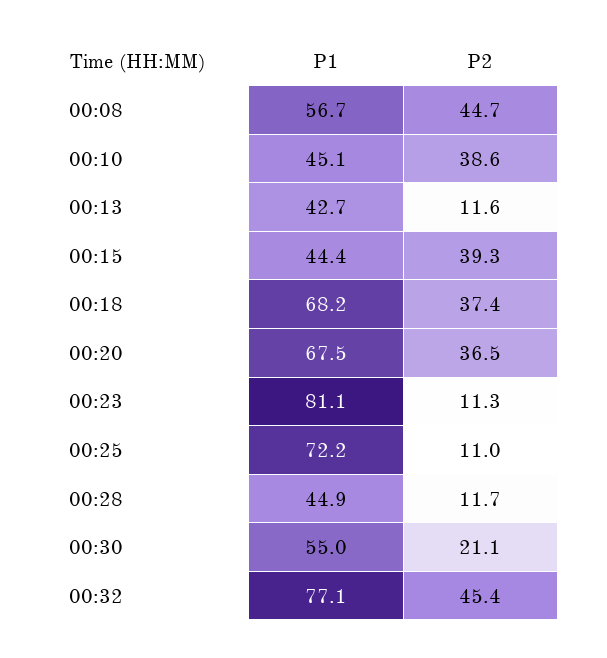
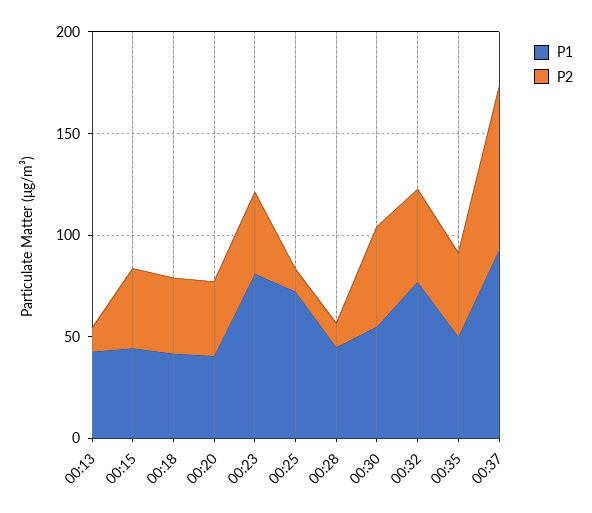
P1, 00:08: 56.7 -> none
P2, 00:08: 44.7 -> none
P1, 00:10: 45.1 -> none
P2, 00:10: 38.6 -> none
P1, 00:18: 68.2 -> 40
P1, 00:20: 67.5 -> 40
P2, 00:23: 11.3 -> 40
P2, 00:30: 21.1 -> 50
P1, 00:35: none -> 50
P2, 00:35: none -> 40
P1, 00:37: none -> 90
P2, 00:37: none -> 80

